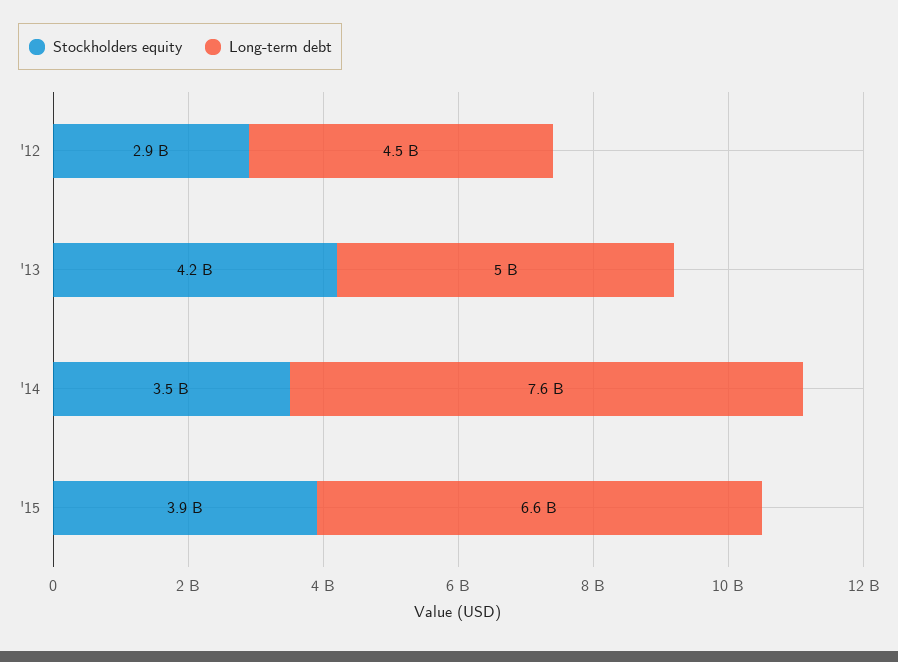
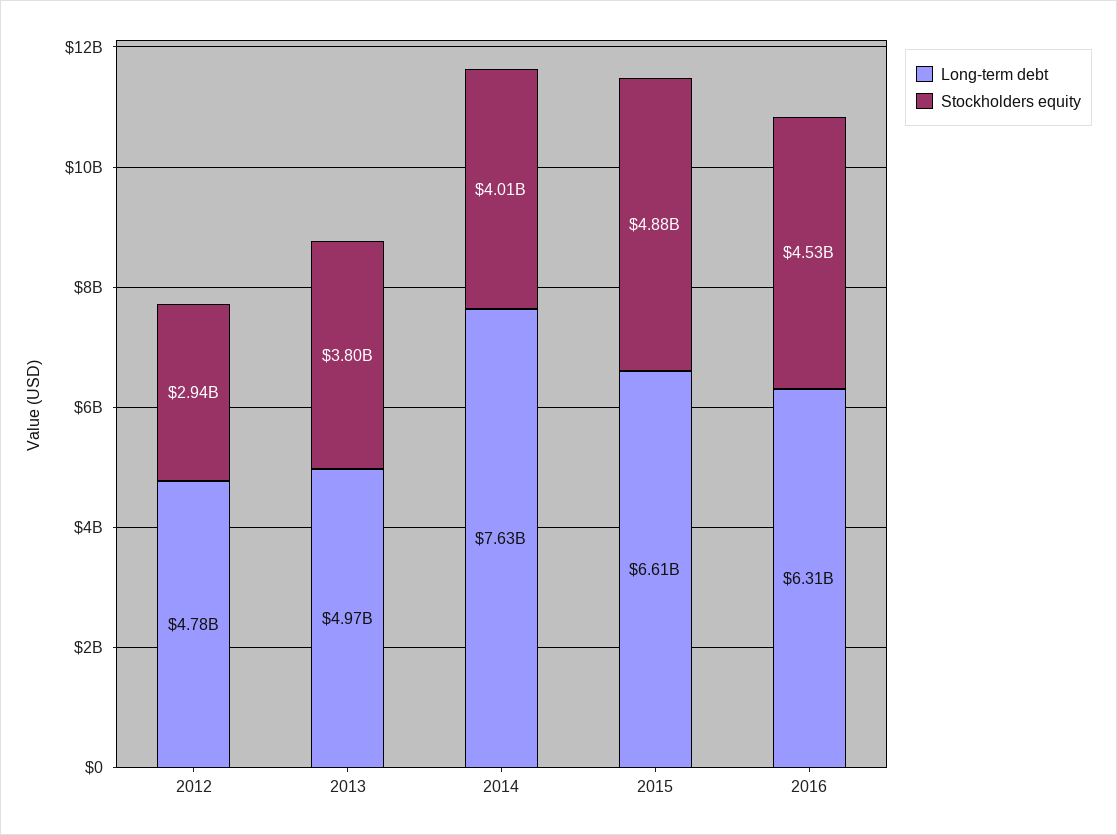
Long-term debt, '12: 4500000000 -> 4780000000
Stockholders equity, '13: 4200000000 -> 3800000000
Stockholders equity, '14: 3500000000 -> 4010000000
Stockholders equity, '15: 3900000000 -> 4880000000
Long-term debt, 2016: none -> 6310000000
Stockholders equity, 2016: none -> 4530000000

